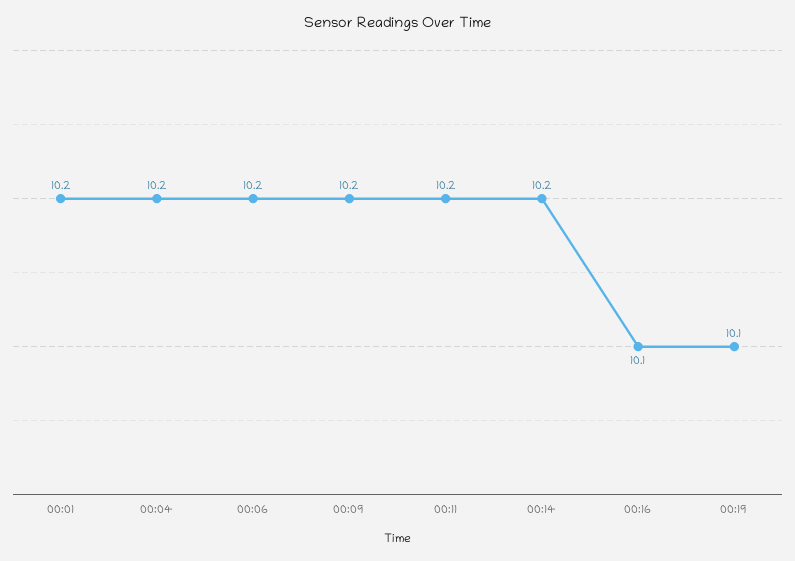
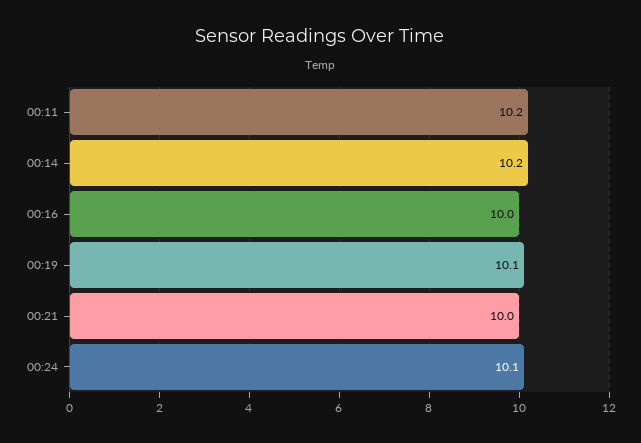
00:01: 10.2 -> none
00:04: 10.2 -> none
00:06: 10.2 -> none
00:09: 10.2 -> none
00:16: 10.1 -> 10
00:21: none -> 10
00:24: none -> 10.1

